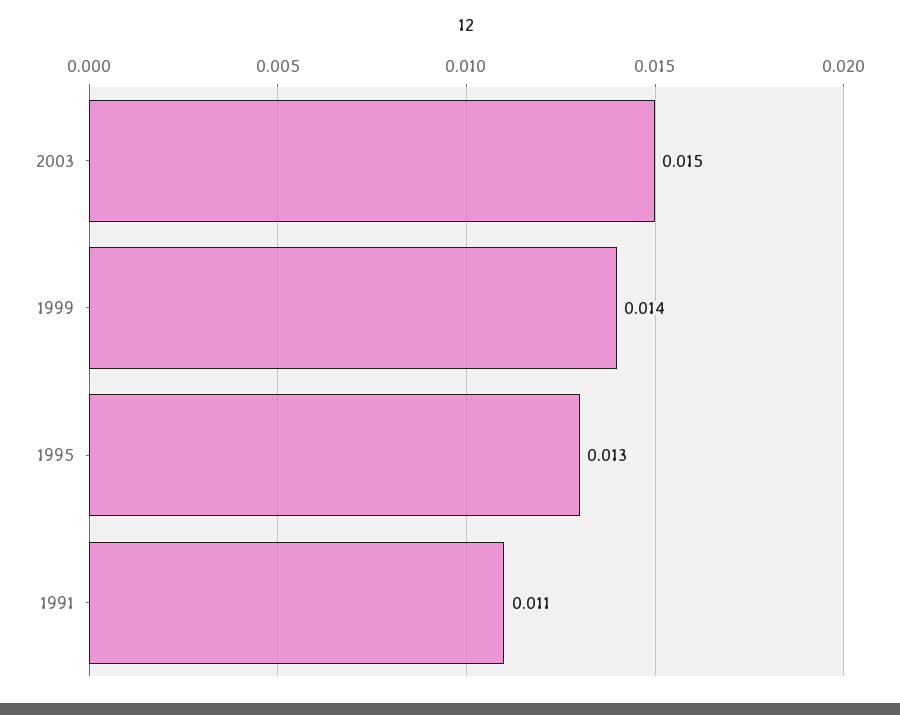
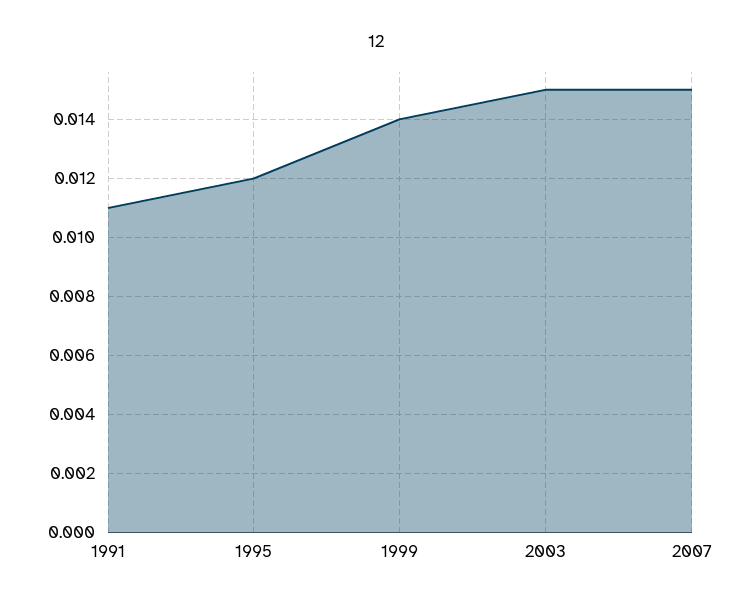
1995: 0.013 -> 0.012
2007: none -> 0.015

